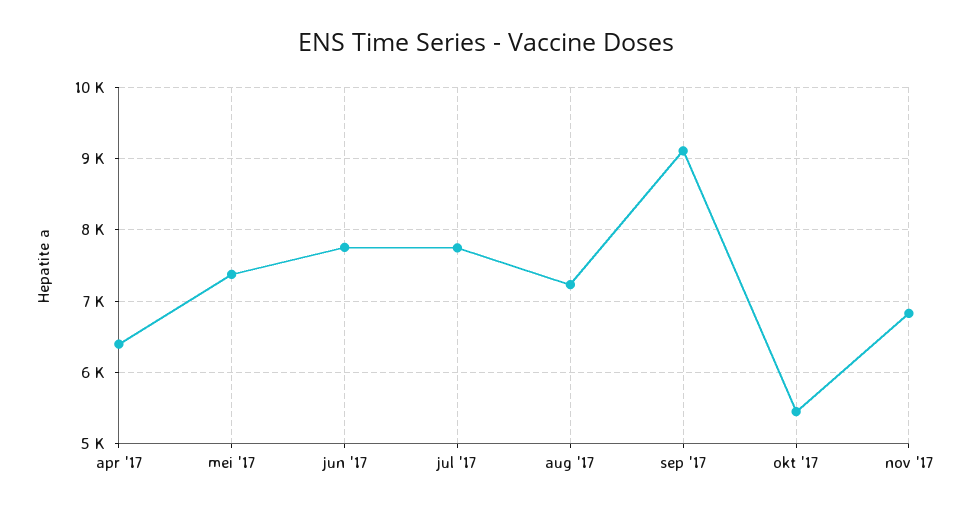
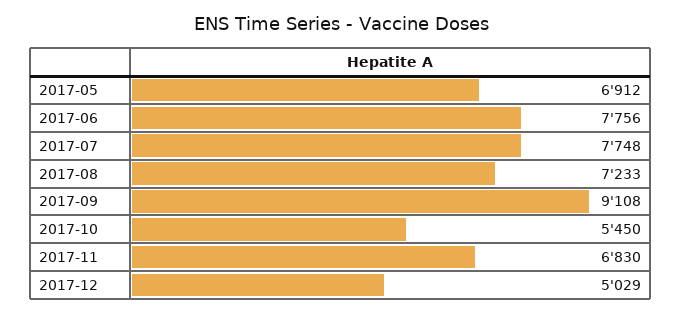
apr '17: 6400 -> none
mei '17: 7400 -> 6912
2017-12: none -> 5029

